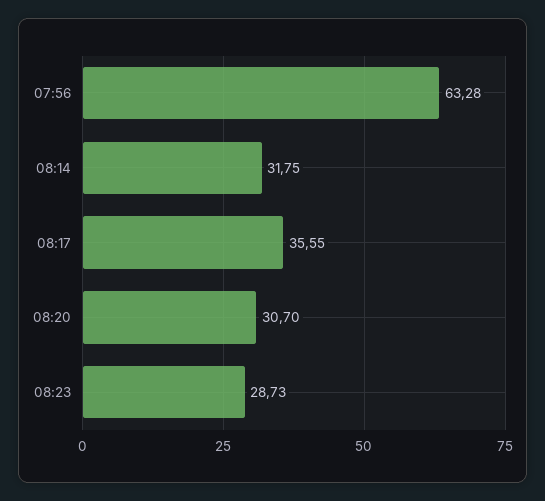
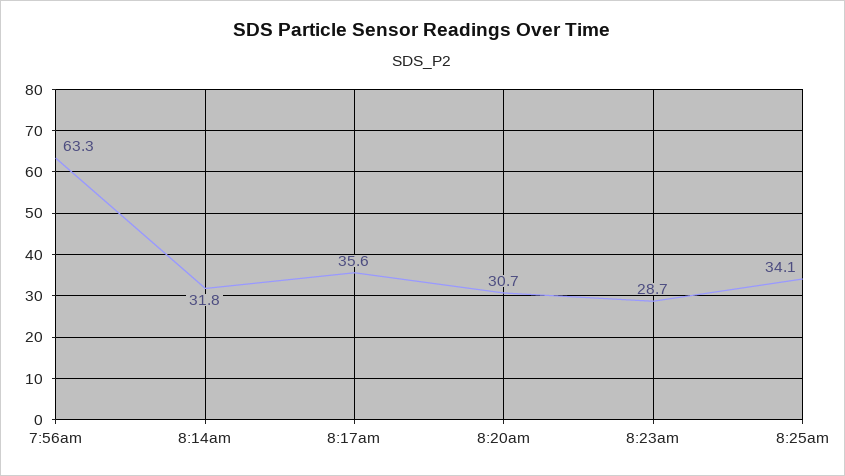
8:25am: none -> 34.1

